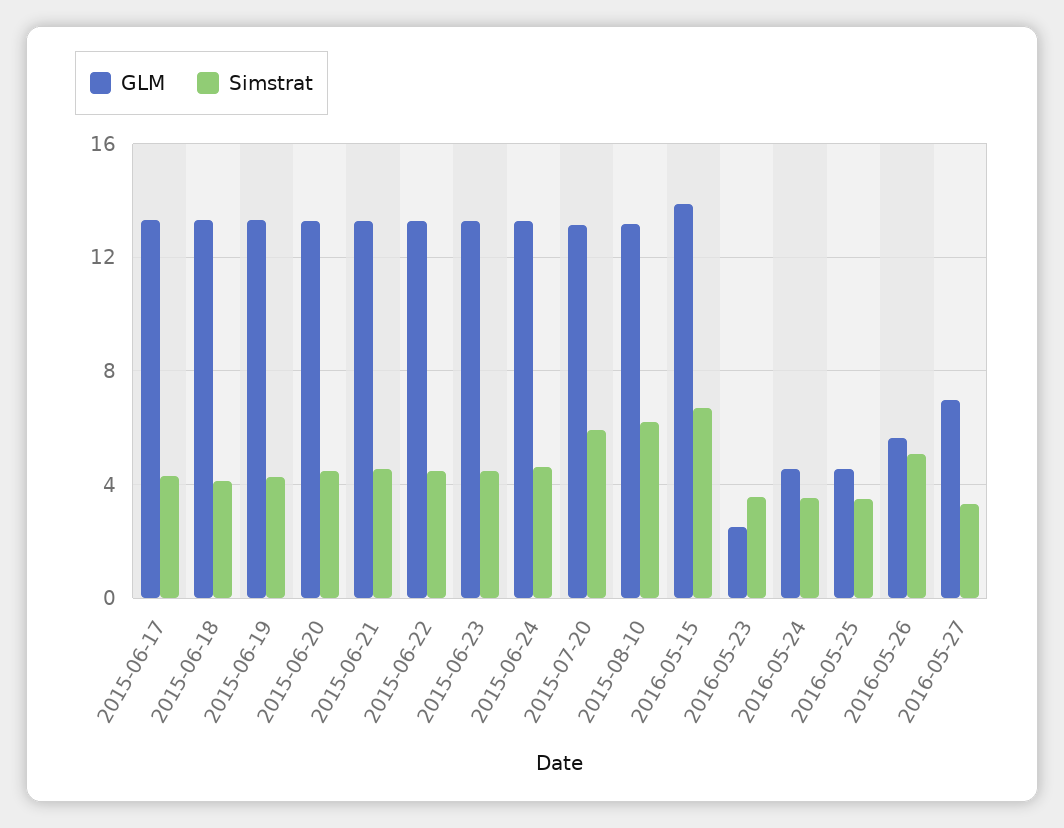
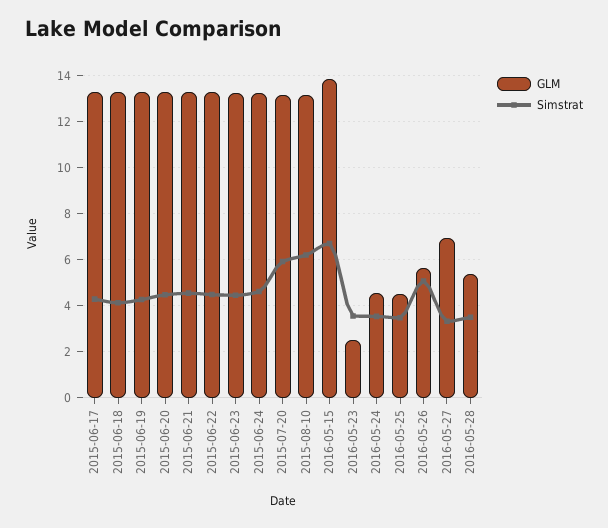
GLM, 2016-05-28: none -> 5.5
Simstrat, 2016-05-28: none -> 3.5

